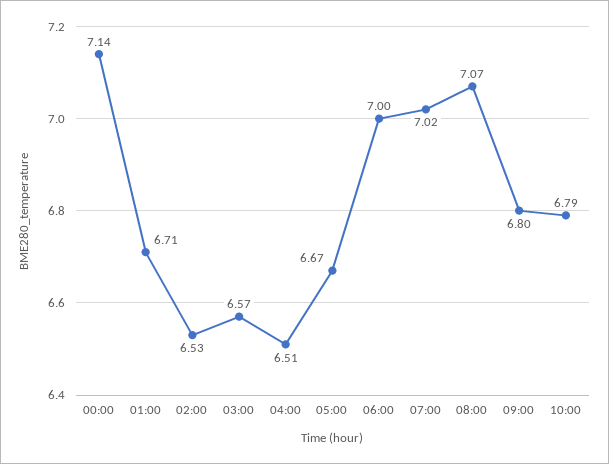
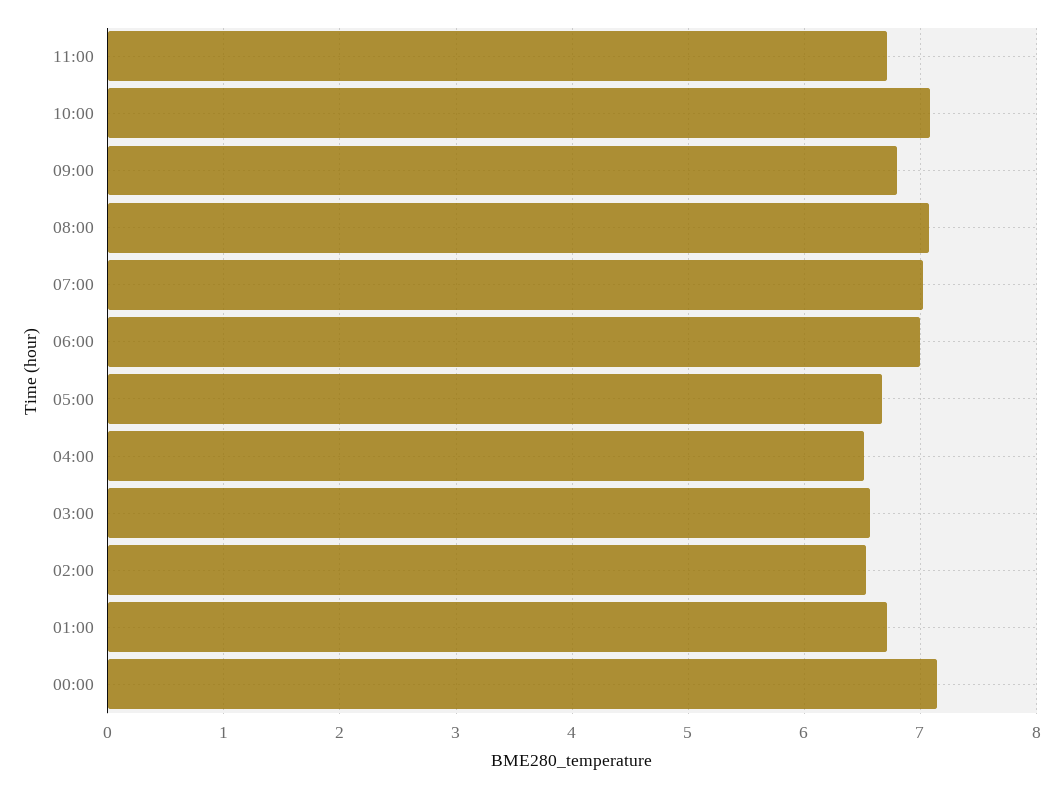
10:00: 6.79 -> 7.1
11:00: none -> 6.7

